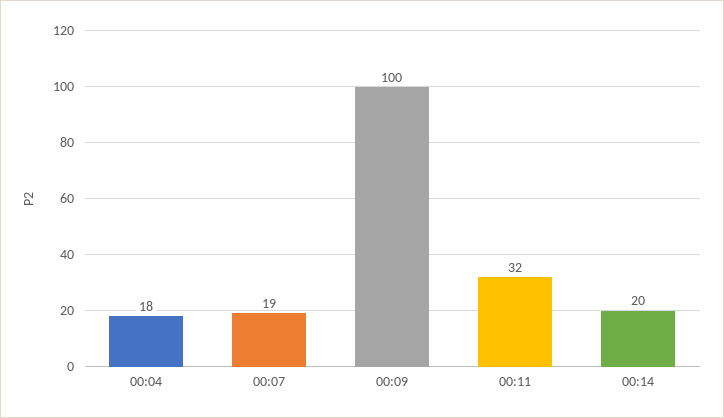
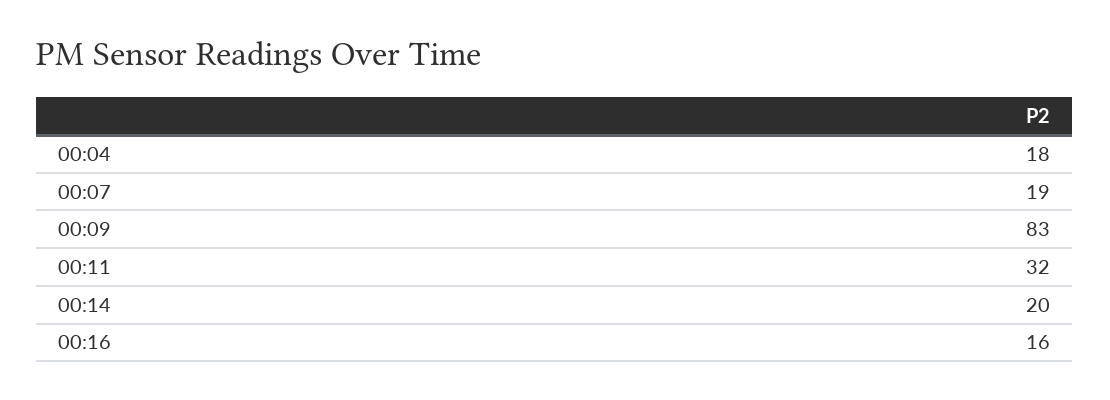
00:09: 100 -> 83
00:16: none -> 16

